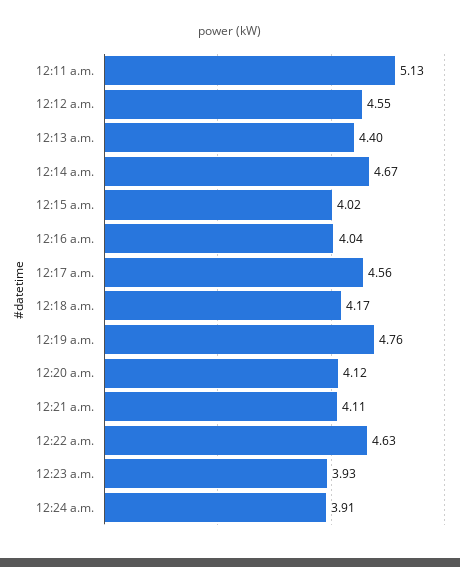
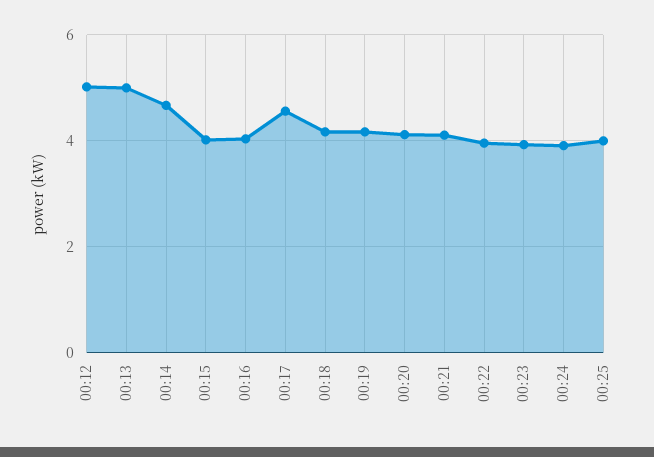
12:11 a.m.: 5.13 -> none
12:12 a.m.: 4.55 -> 5
12:13 a.m.: 4.4 -> 5
12:19 a.m.: 4.76 -> 4.2
12:22 a.m.: 4.63 -> 4
00:25: none -> 4

